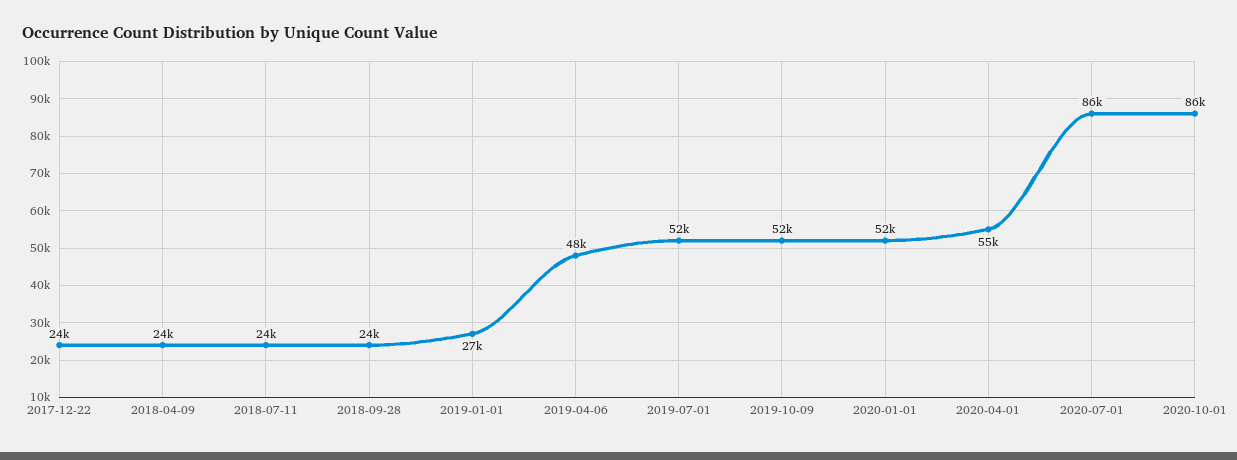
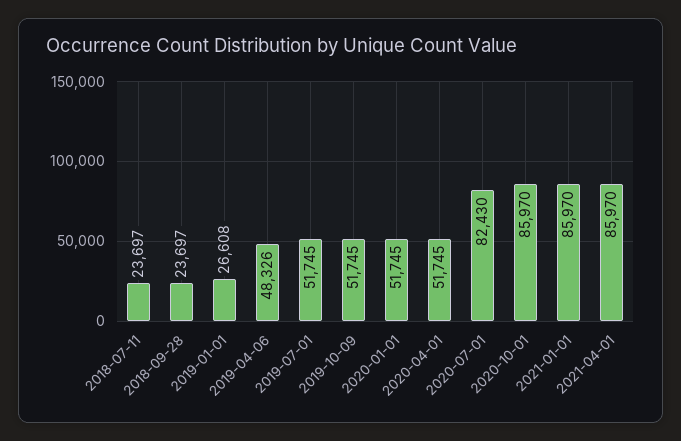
2017-12-22: 24000 -> none
2018-04-09: 24000 -> none
2020-04-01: 55000 -> 51745
2020-07-01: 86000 -> 82430
2021-01-01: none -> 85970
2021-04-01: none -> 85970

